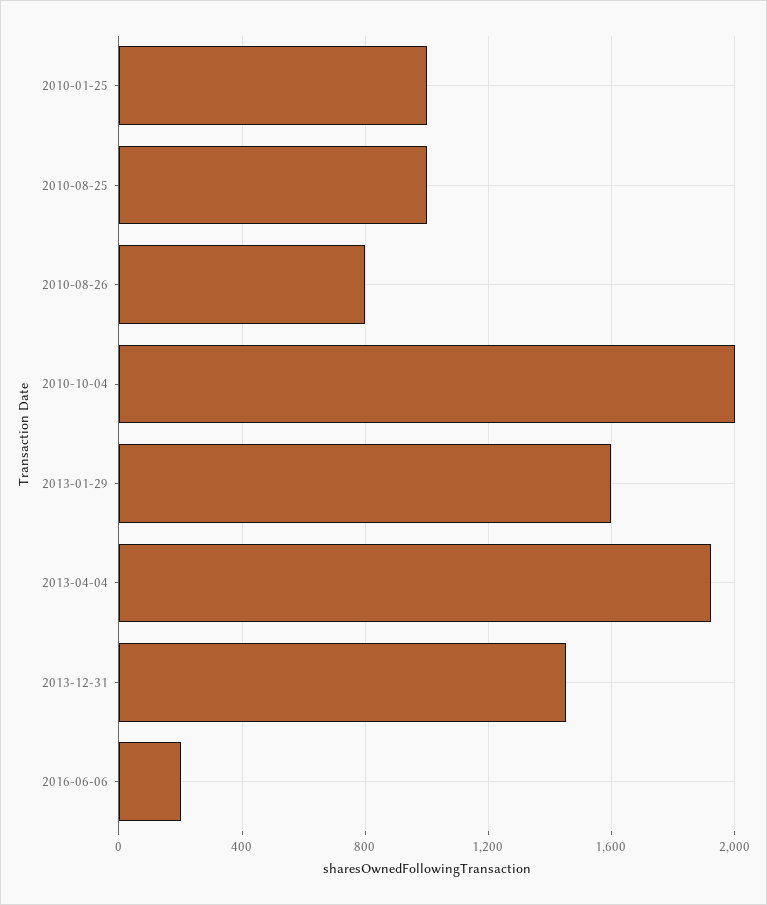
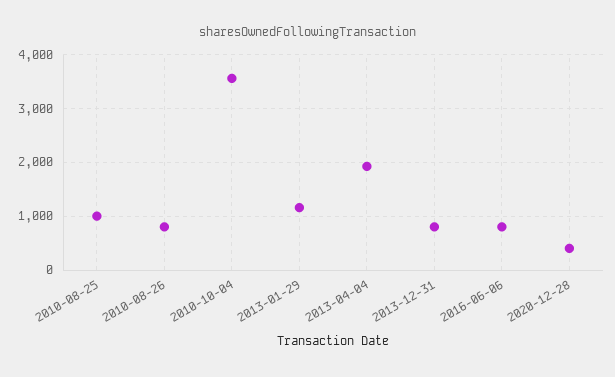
2010-01-25: 1000 -> none
2010-10-04: 2000 -> 3600
2013-01-29: 1600 -> 1200
2013-12-31: 1450 -> 800
2016-06-06: 200 -> 800
2020-12-28: none -> 400

